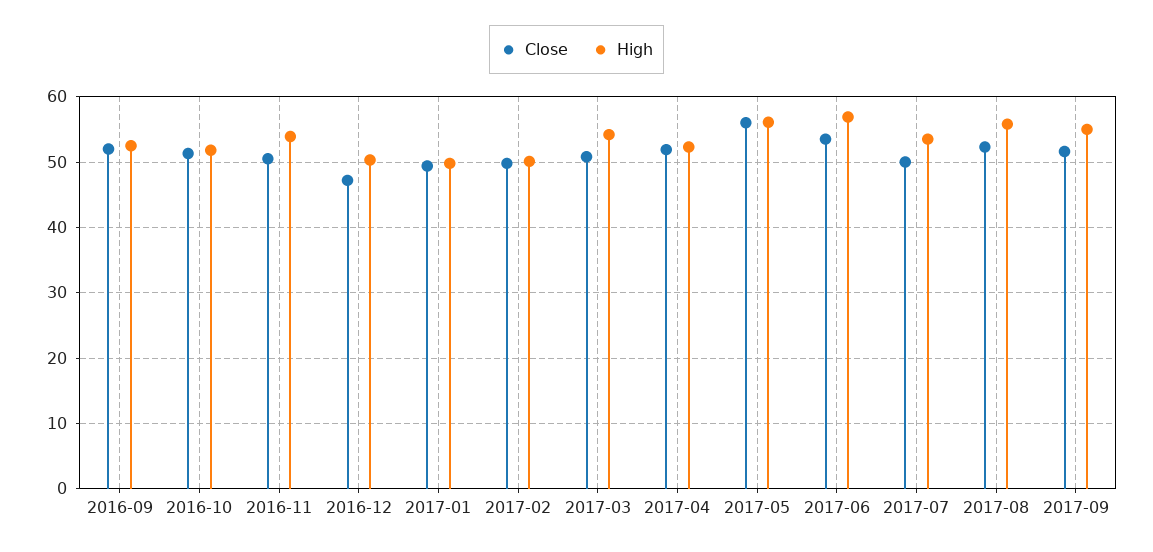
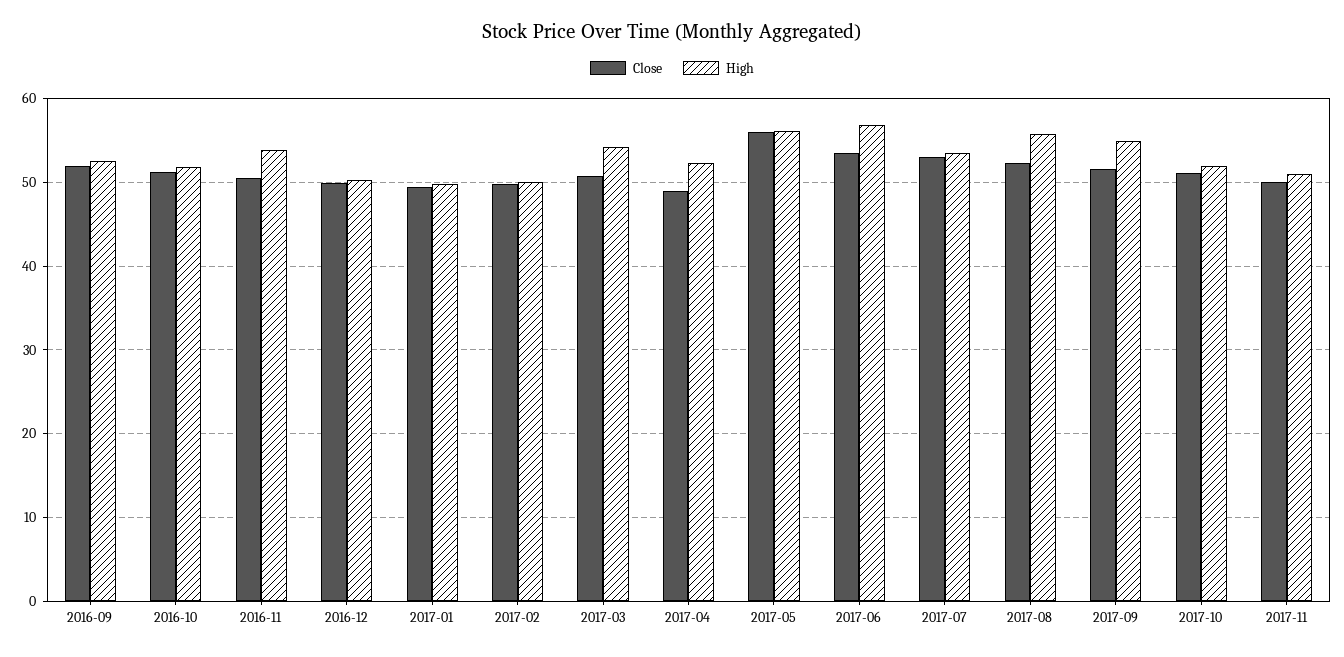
Close, 2016-12: 47 -> 50
Close, 2017-04: 52 -> 49
Close, 2017-07: 50 -> 53
Close, 2017-10: none -> 51
High, 2017-10: none -> 52
Close, 2017-11: none -> 50
High, 2017-11: none -> 51

